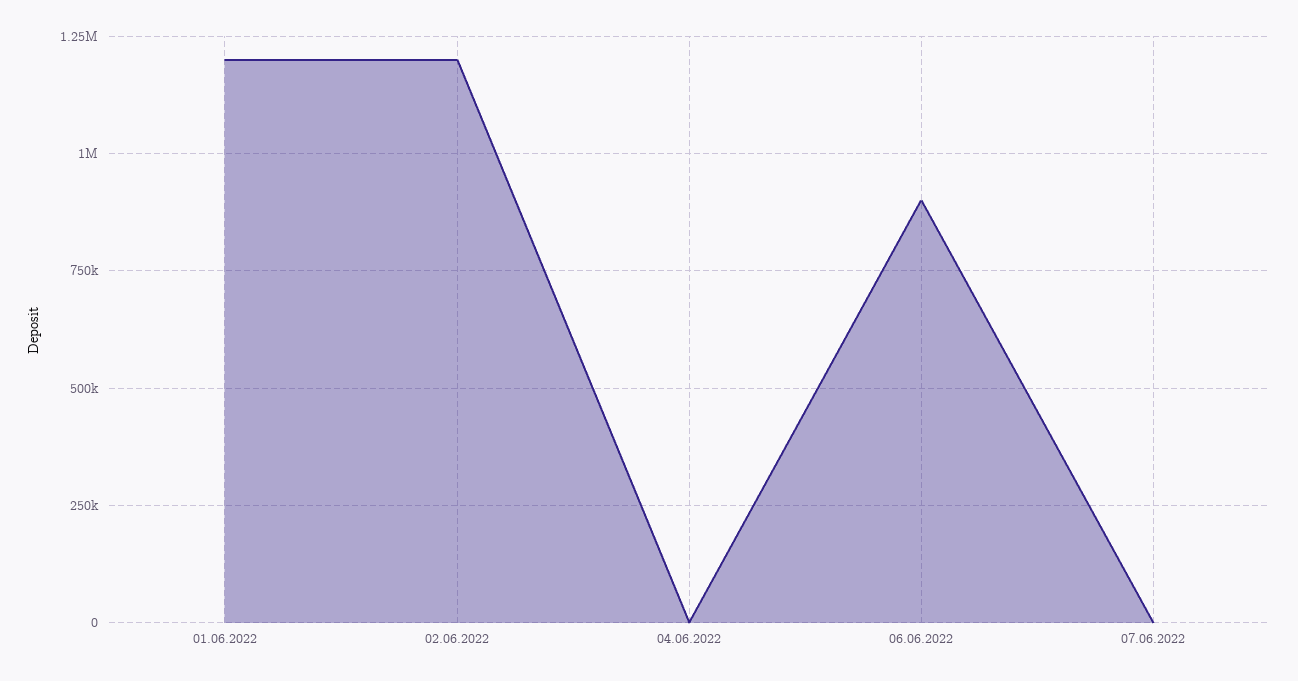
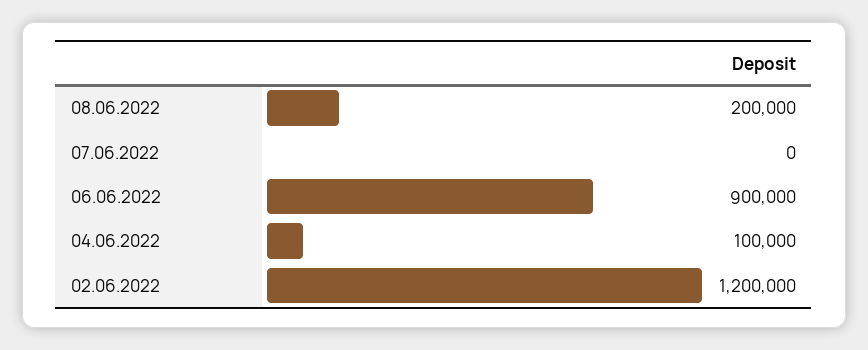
01.06.2022: 1200000 -> none
04.06.2022: 0 -> 100000
08.06.2022: none -> 200000

